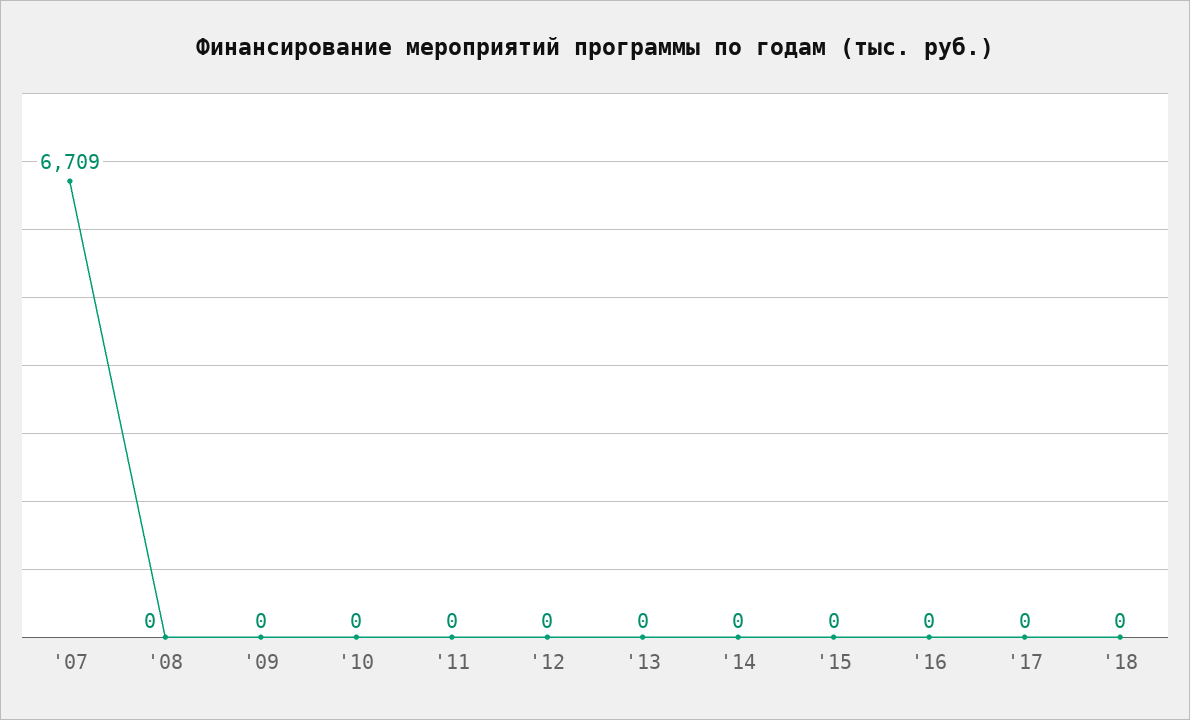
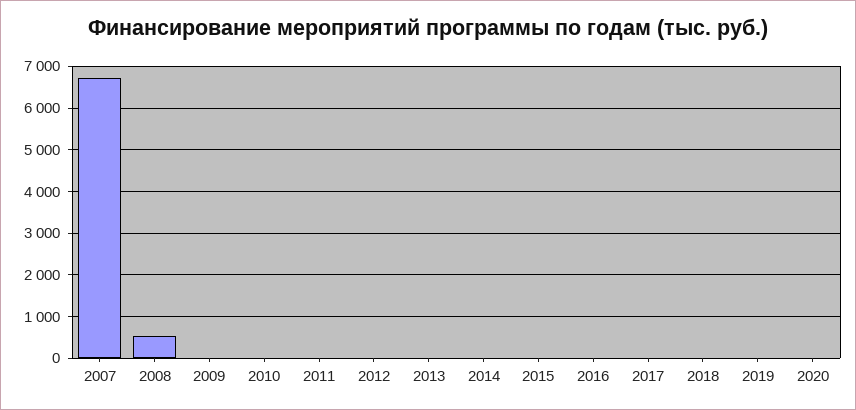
'08: 0 -> 600
2019: none -> 0
2020: none -> 0

